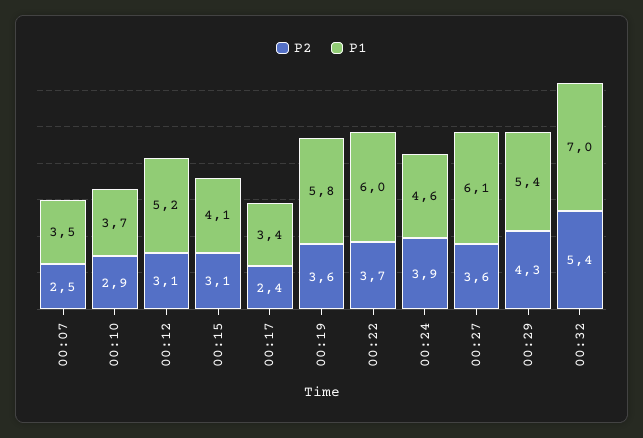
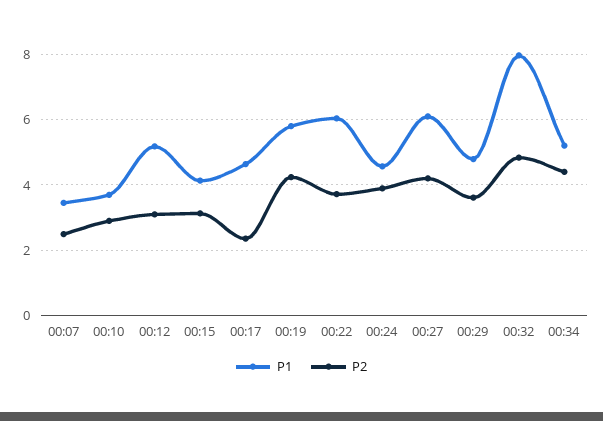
P1, 00:17: 3.4 -> 4.6
P2, 00:19: 3.6 -> 4.2
P2, 00:27: 3.6 -> 4.2
P2, 00:29: 4.3 -> 3.6
P1, 00:29: 5.4 -> 4.8
P2, 00:32: 5.4 -> 4.8
P1, 00:32: 7 -> 8
P1, 00:34: none -> 5.2
P2, 00:34: none -> 4.4

